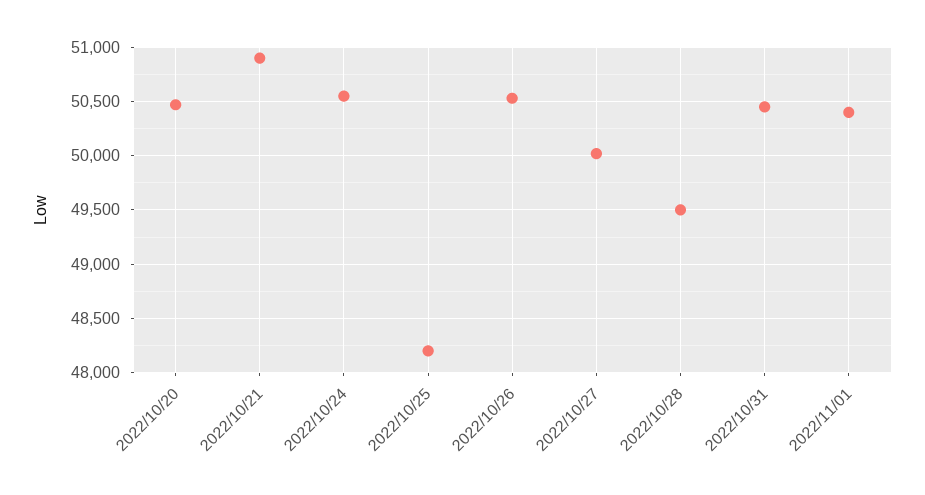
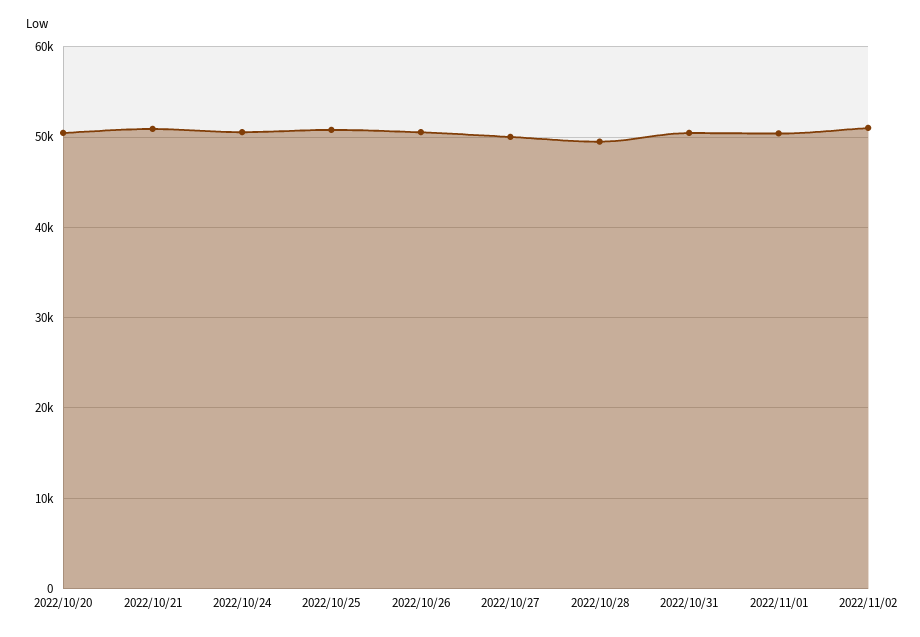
2022/10/25: 48200 -> 51000
2022/11/02: none -> 51000

